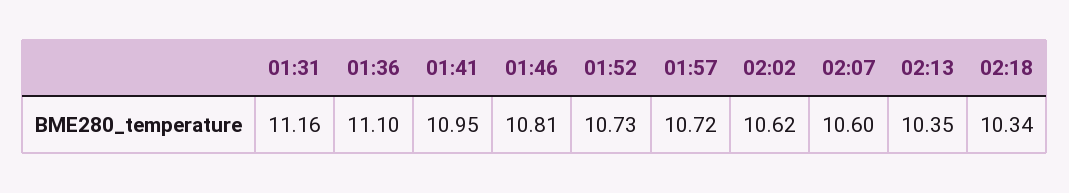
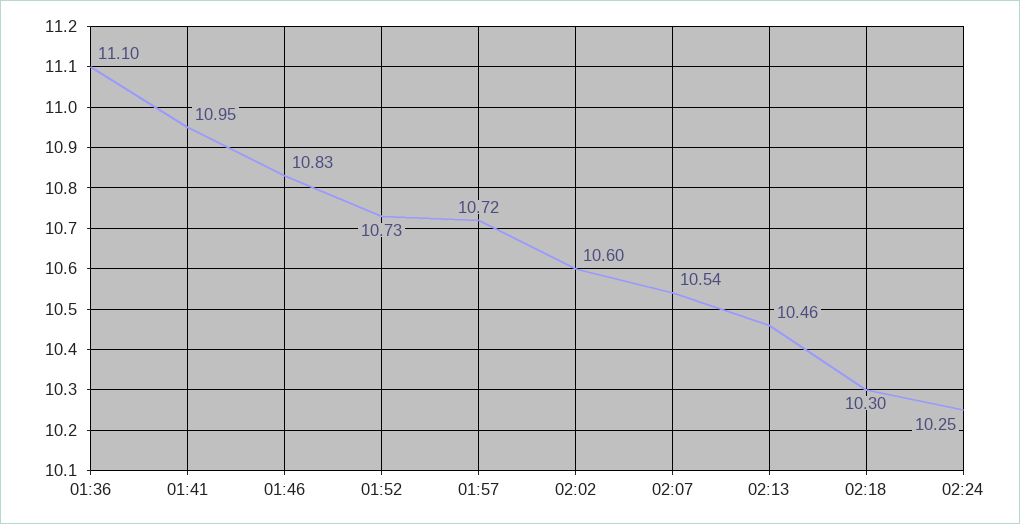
01:31: 11.16 -> none
01:46: 10.81 -> 10.83
02:02: 10.62 -> 10.6
02:07: 10.6 -> 10.54
02:13: 10.35 -> 10.46
02:18: 10.34 -> 10.3
02:24: none -> 10.25

